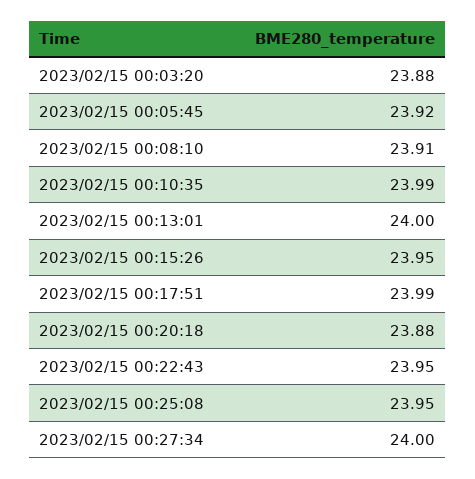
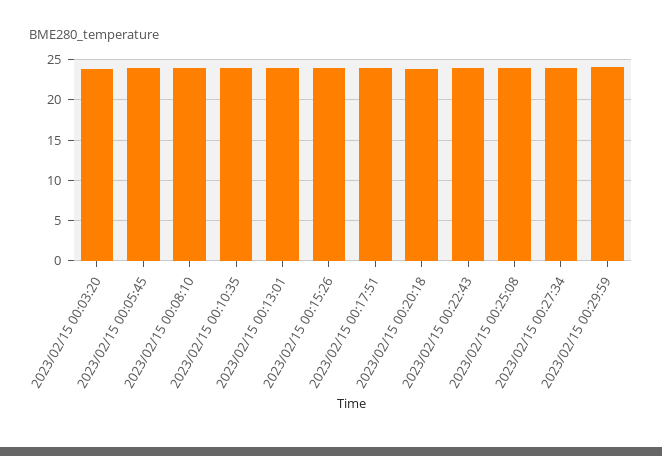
2023/02/15 00:29:59: none -> 24

